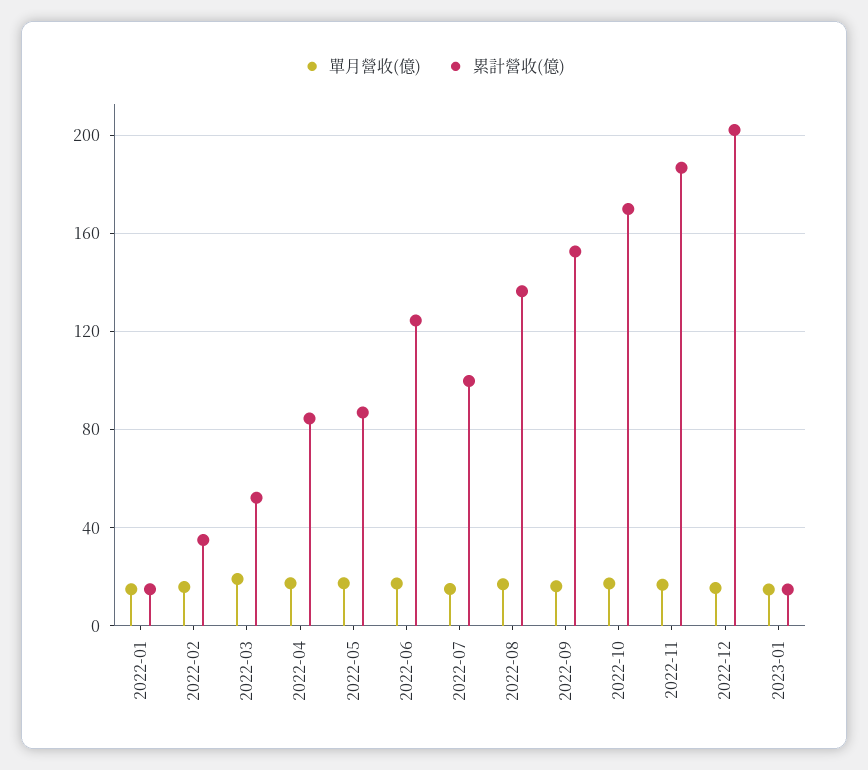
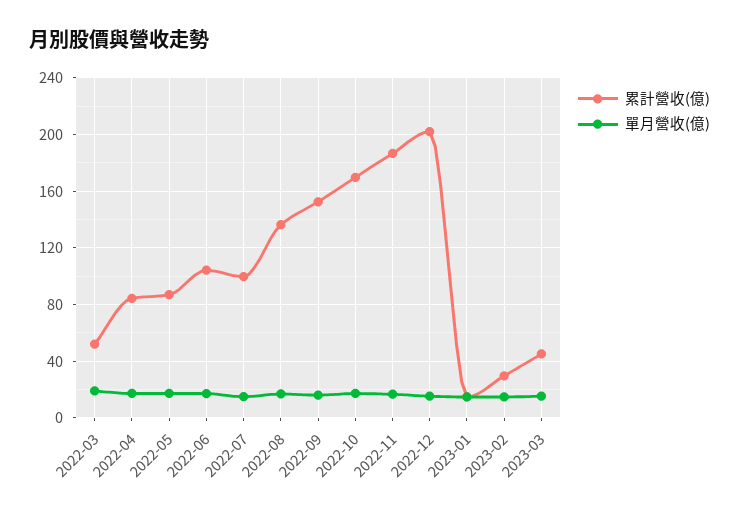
單月營收(億), 2022-01: 15 -> none
累計營收(億), 2022-01: 15 -> none
單月營收(億), 2022-02: 15 -> none
累計營收(億), 2022-02: 35 -> none
累計營收(億), 2022-06: 125 -> 105
累計營收(億), 2023-02: none -> 30
單月營收(億), 2023-02: none -> 15
累計營收(億), 2023-03: none -> 45
單月營收(億), 2023-03: none -> 15

